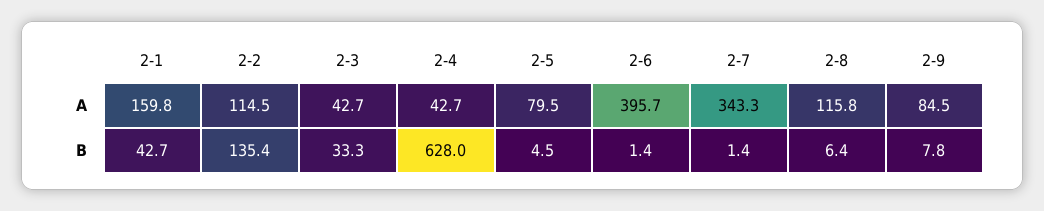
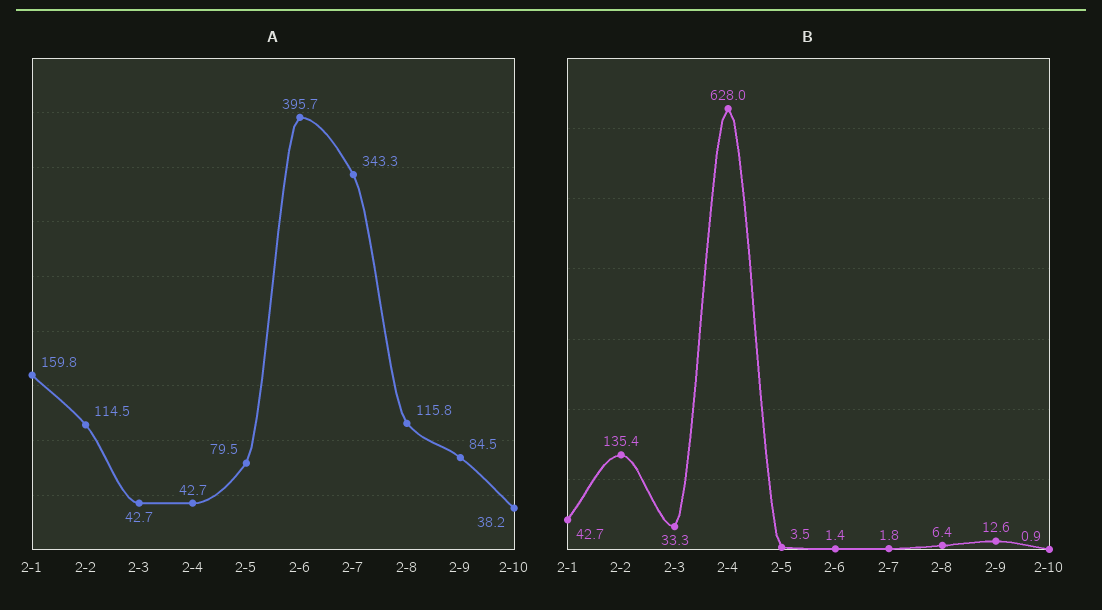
B, 2-5: 4.5 -> 3.5
B, 2-7: 1.4 -> 1.8
B, 2-9: 7.8 -> 12.6
A, 2-10: none -> 38.2
B, 2-10: none -> 0.9

